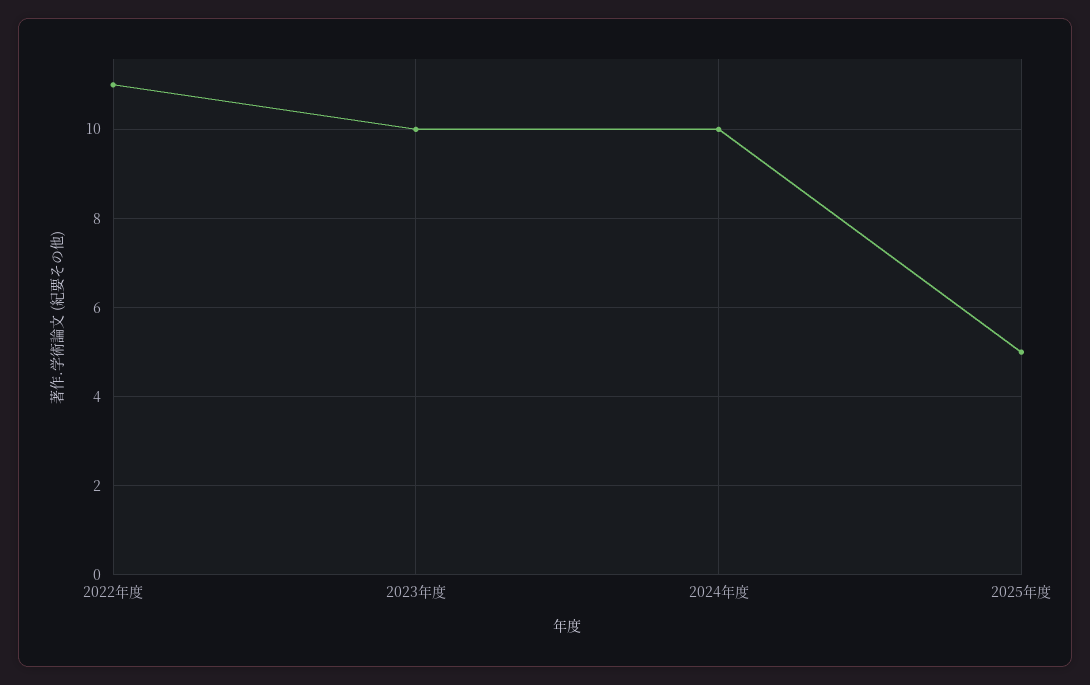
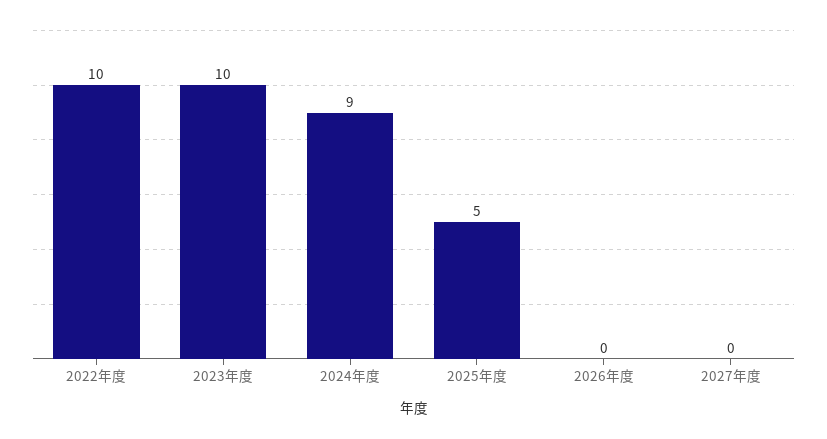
2022年度: 11 -> 10
2024年度: 10 -> 9
2026年度: none -> 0
2027年度: none -> 0

